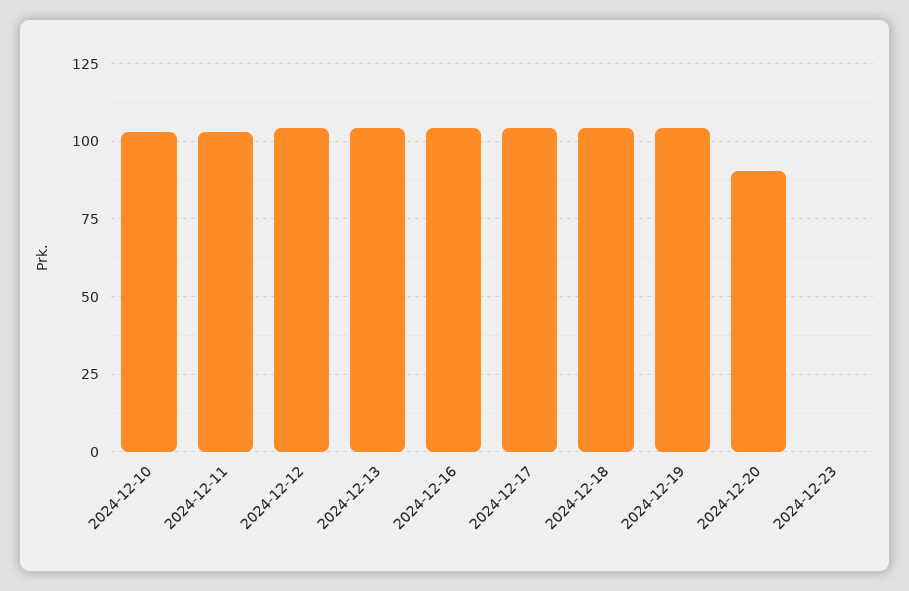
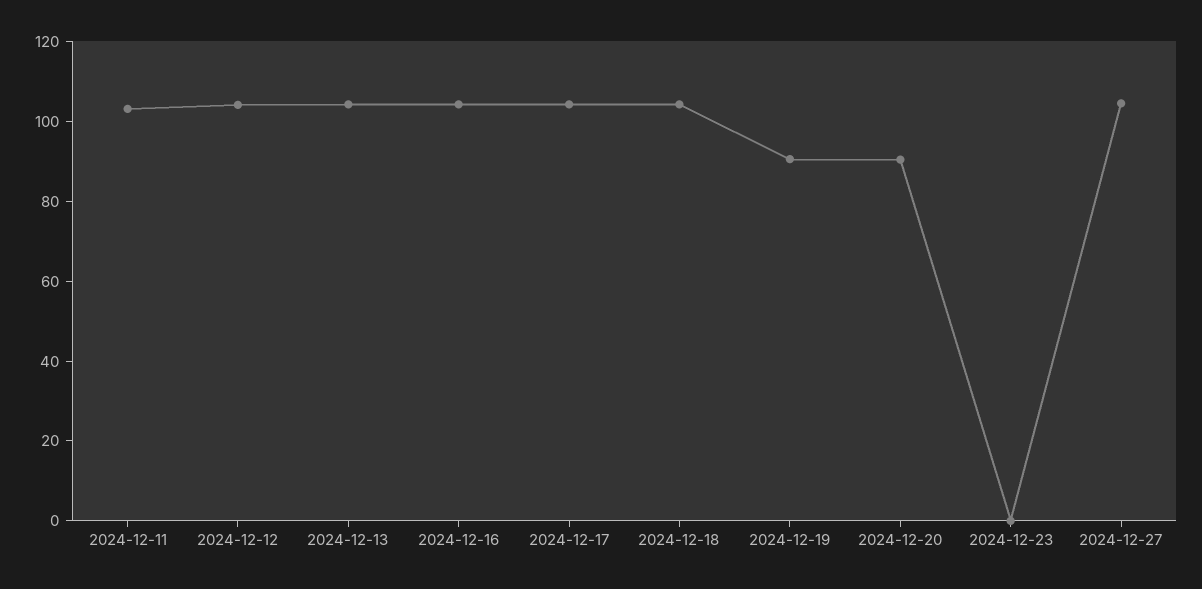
2024-12-10: 102.5 -> none
2024-12-19: 105 -> 90
2024-12-27: none -> 105

